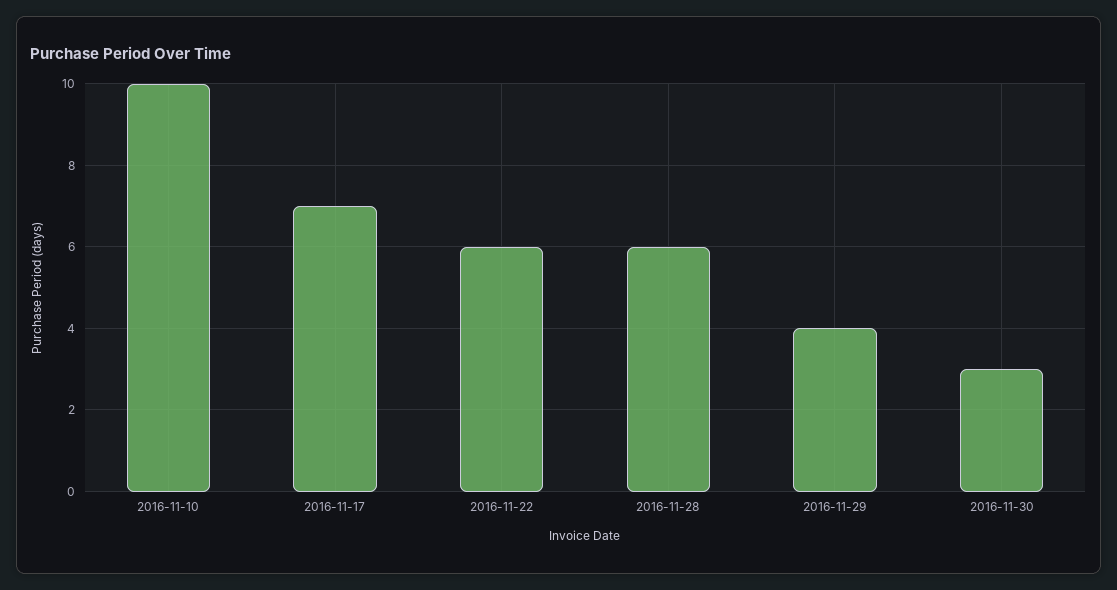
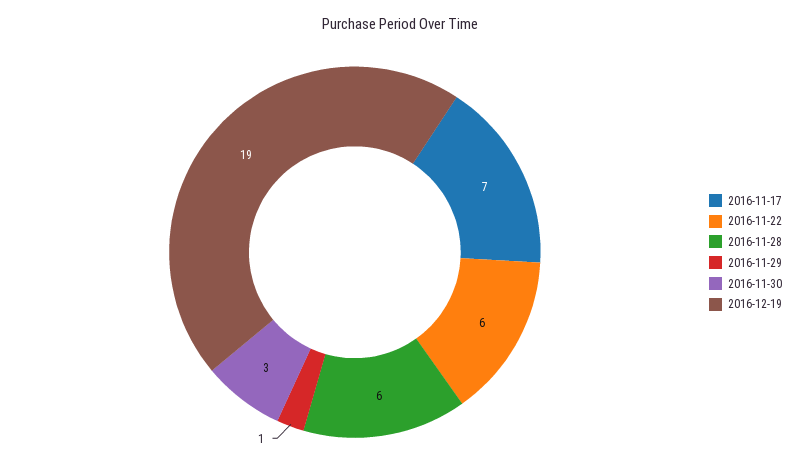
2016-11-10: 10 -> none
2016-11-29: 4 -> 1
2016-12-19: none -> 19

